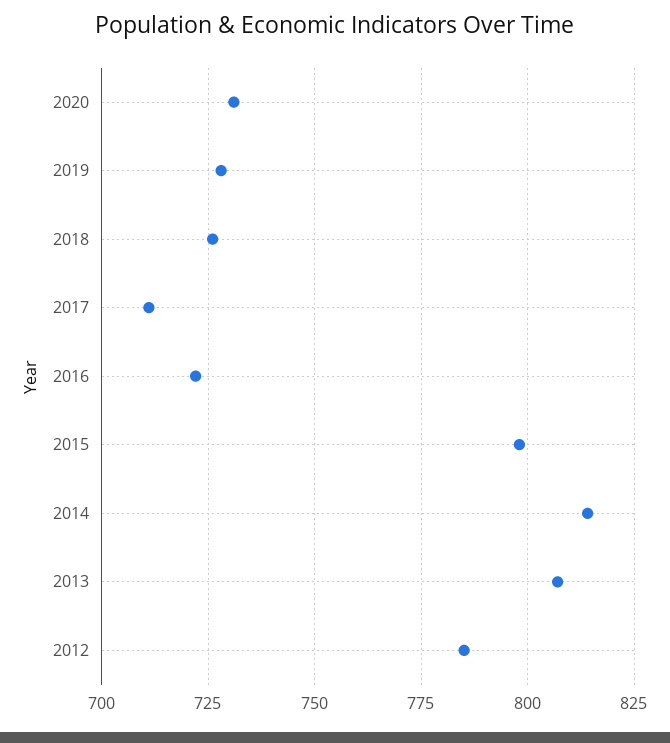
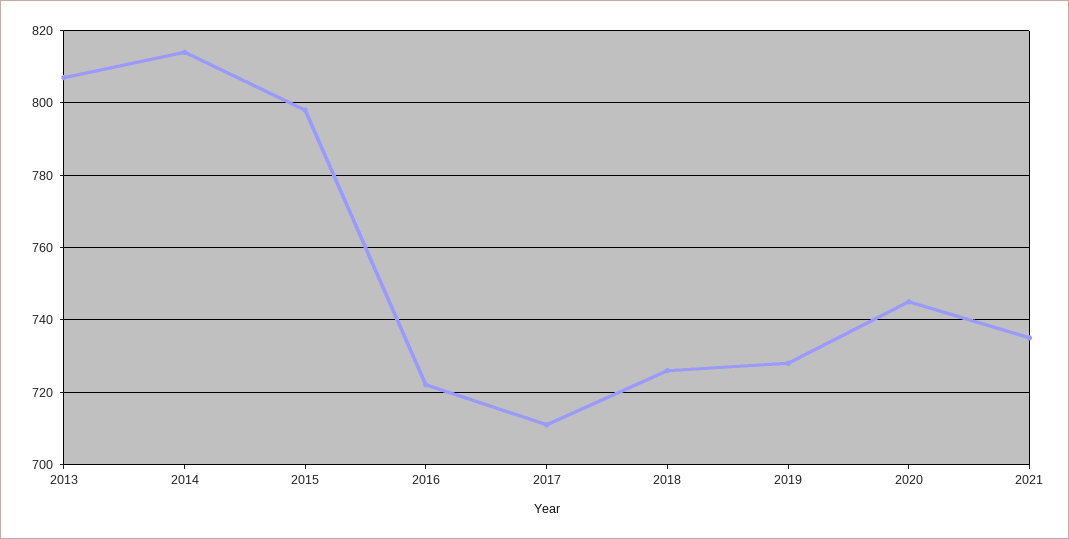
2020: 730 -> 745
2012: 785 -> none
2021: none -> 735

